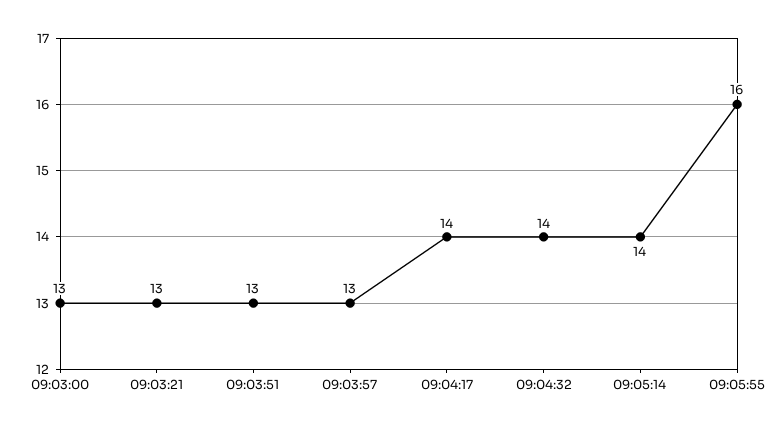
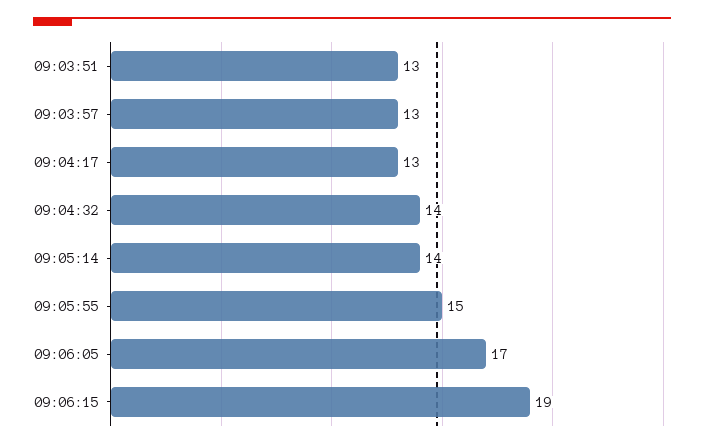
09:03:00: 13 -> none
09:03:21: 13 -> none
09:04:17: 14 -> 13
09:05:55: 16 -> 15
09:06:05: none -> 17
09:06:15: none -> 19

